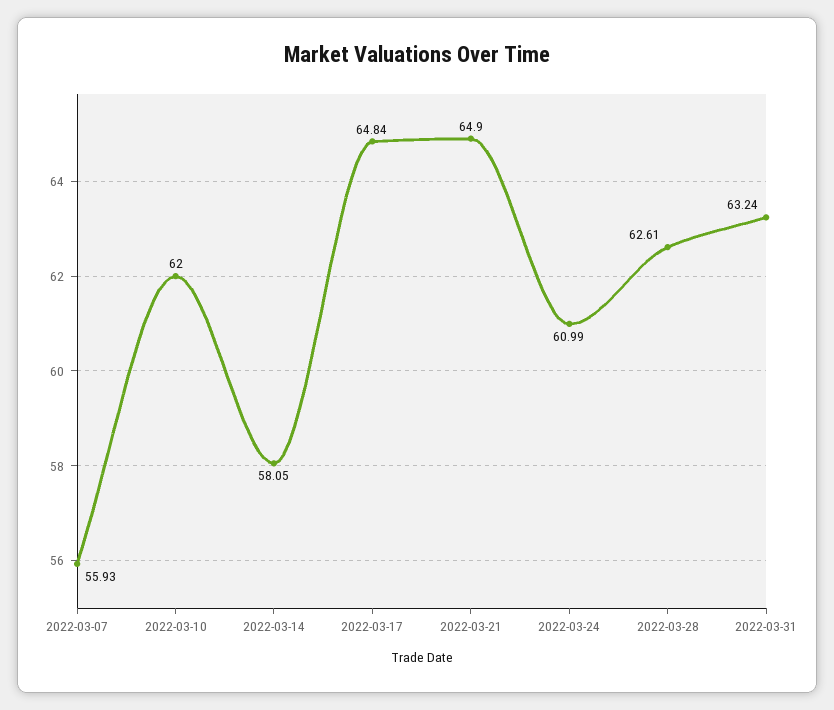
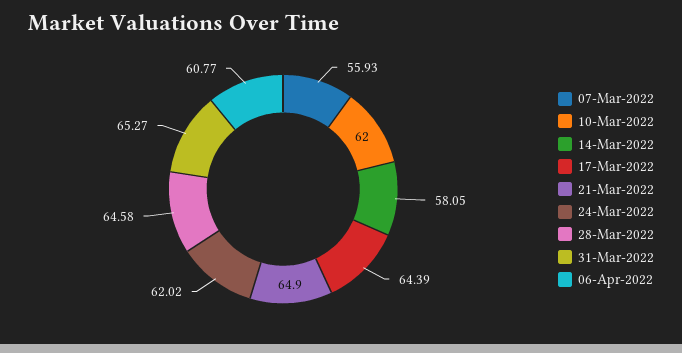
2022-03-17: 64.84 -> 64.39
2022-03-24: 60.99 -> 62.02
2022-03-28: 62.61 -> 64.58
2022-03-31: 63.24 -> 65.27
06-Apr-2022: none -> 60.77

